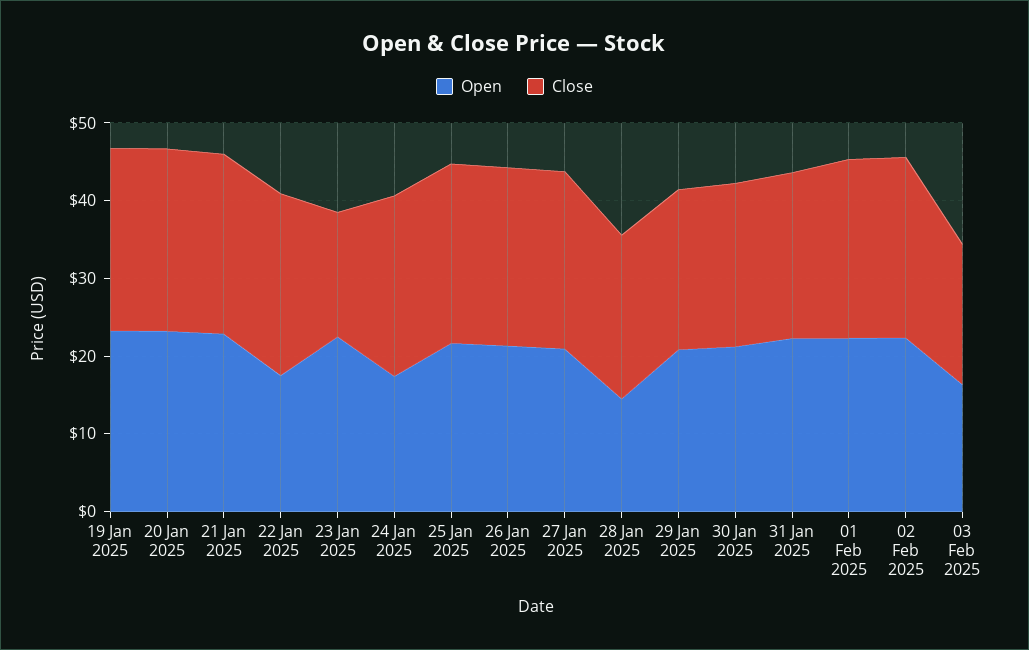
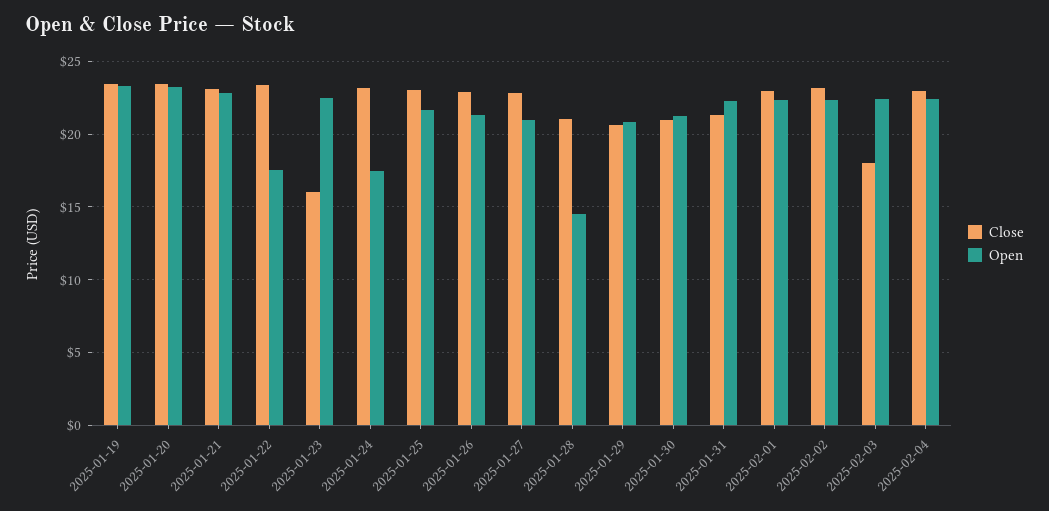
Open, 03 Feb 2025: 16 -> 22.5
Close, 2025-02-04: none -> 23
Open, 2025-02-04: none -> 22.5

